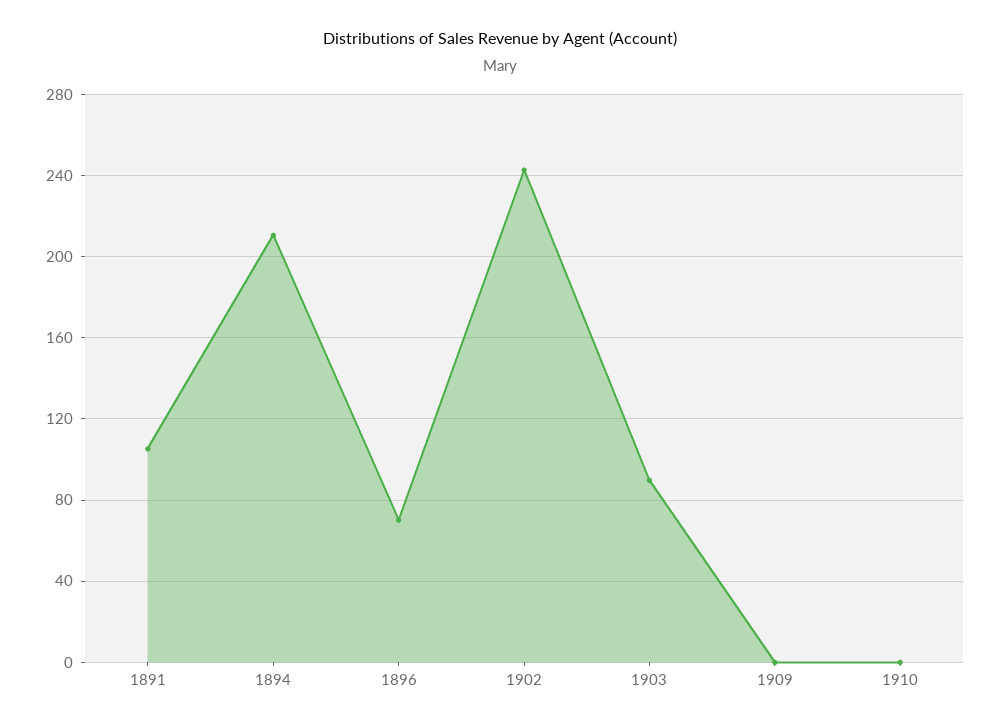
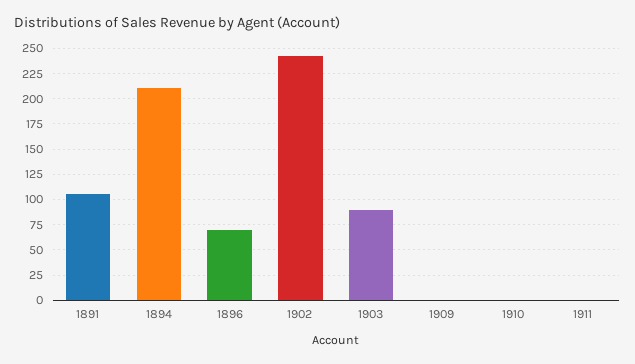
1911: none -> 0

